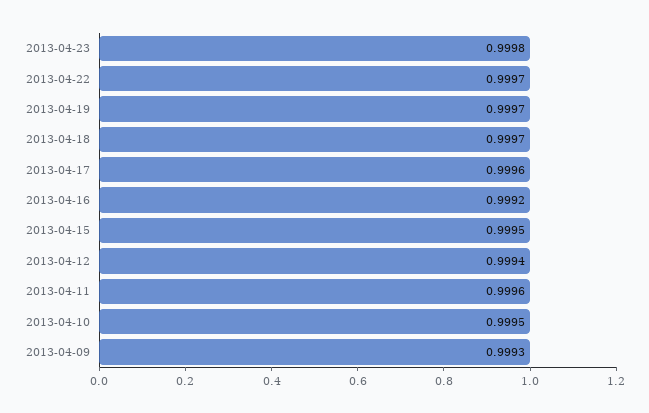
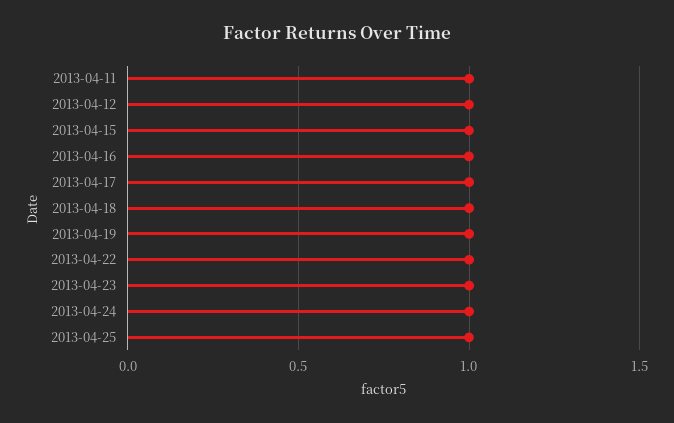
2013-04-10: 0.9995 -> none
2013-04-09: 0.9993 -> none
2013-04-24: none -> 1
2013-04-25: none -> 1

